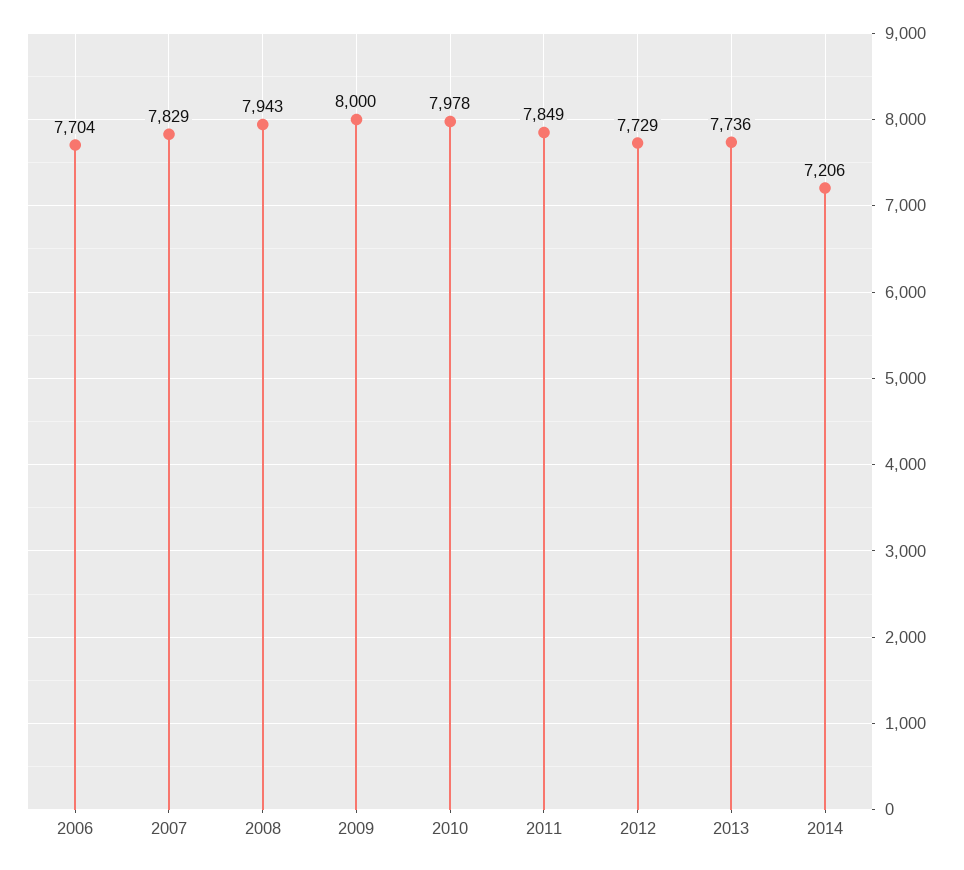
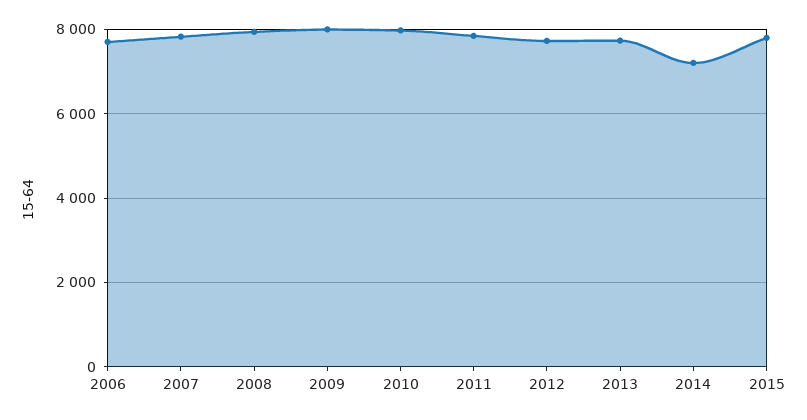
2015: none -> 7800

